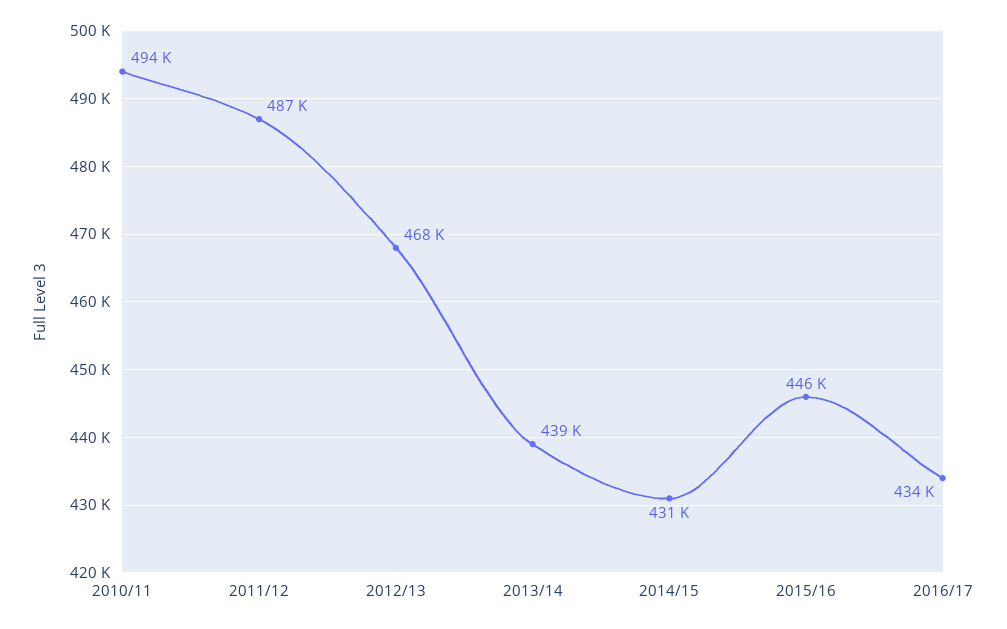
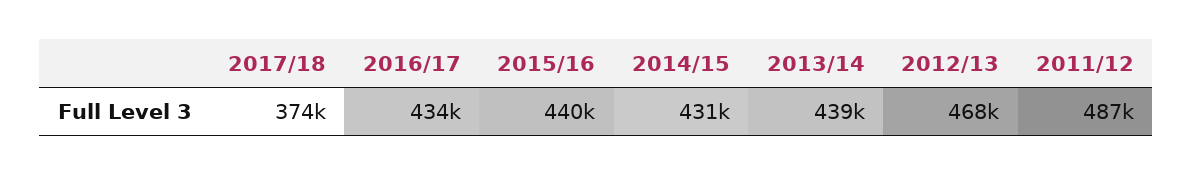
2010/11: 494000 -> none
2015/16: 446000 -> 440000
2017/18: none -> 374000

